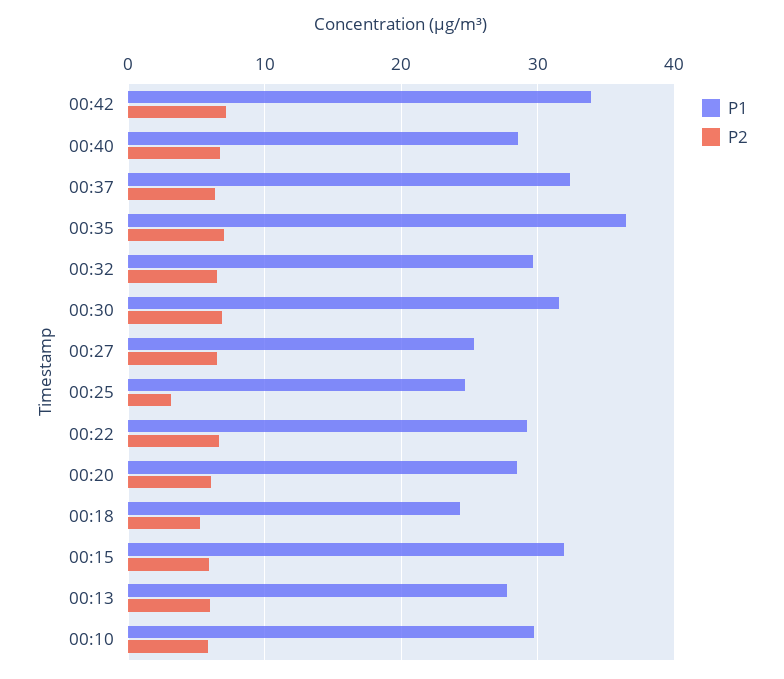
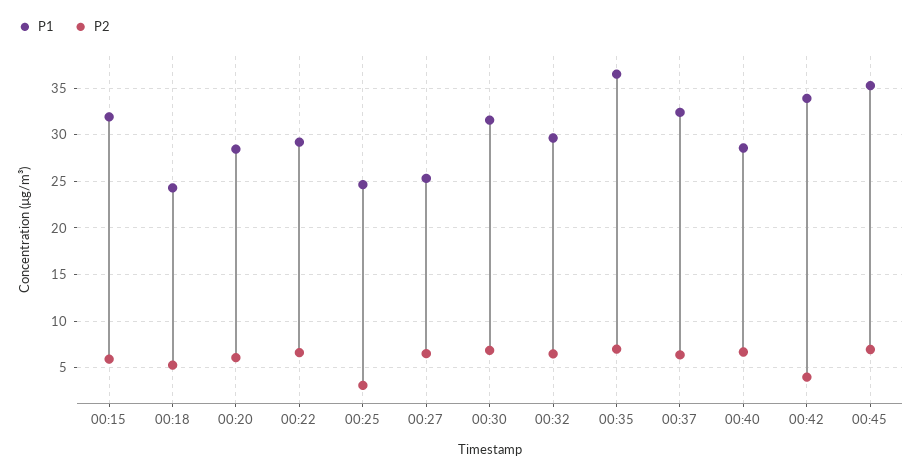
P2, 00:42: 7 -> 4
P1, 00:13: 28 -> none
P2, 00:13: 6 -> none
P1, 00:10: 30 -> none
P2, 00:10: 6 -> none
P1, 00:45: none -> 35
P2, 00:45: none -> 7

